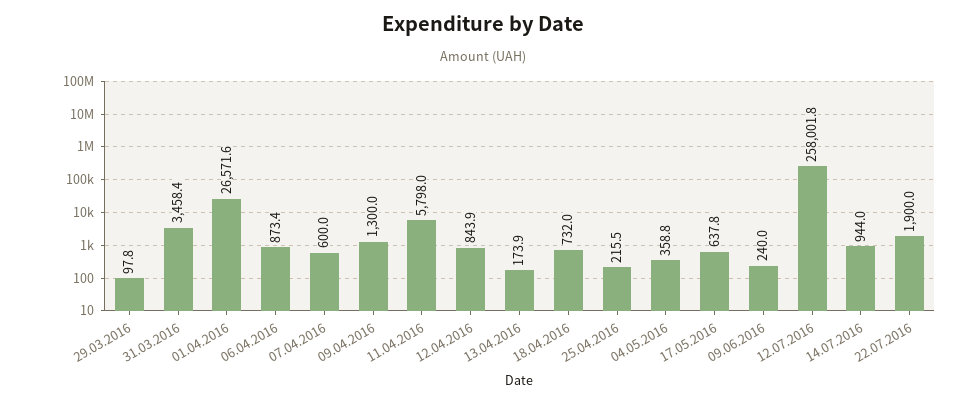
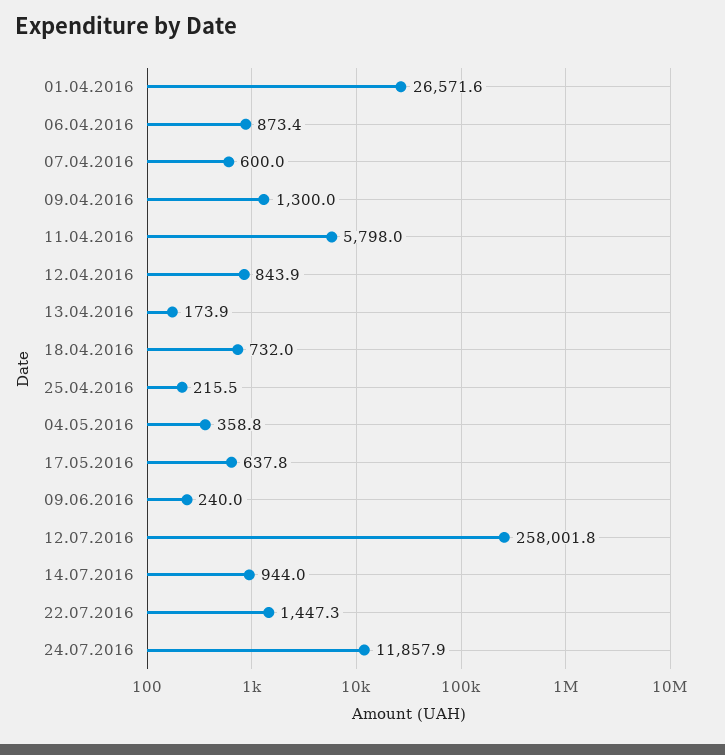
29.03.2016: 97.8 -> none
31.03.2016: 3458.4 -> none
22.07.2016: 1900 -> 1447.3
24.07.2016: none -> 11857.9

